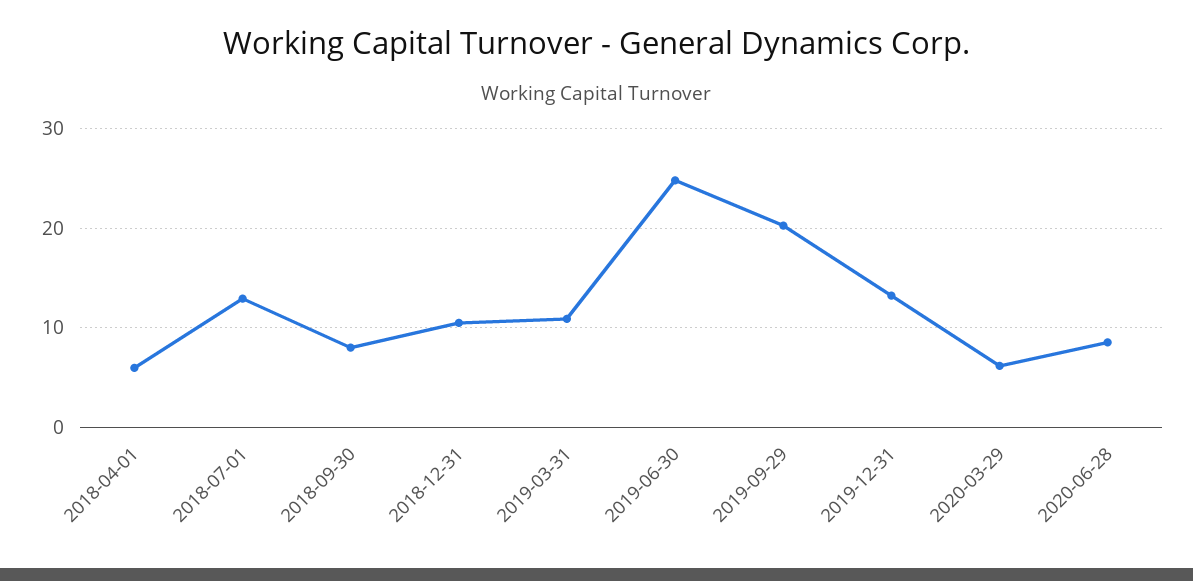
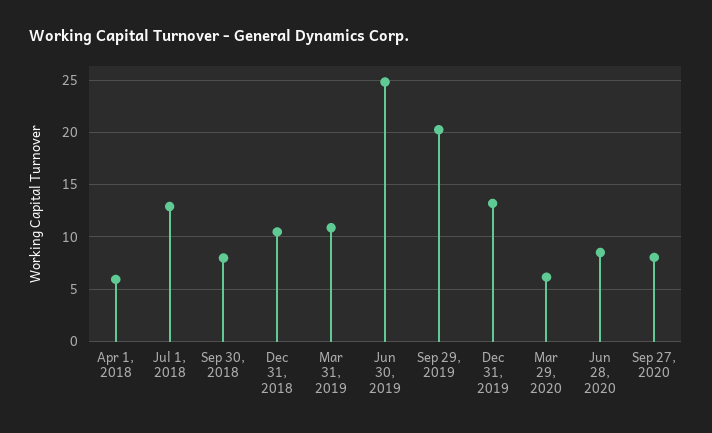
Sep 27, 2020: none -> 8

